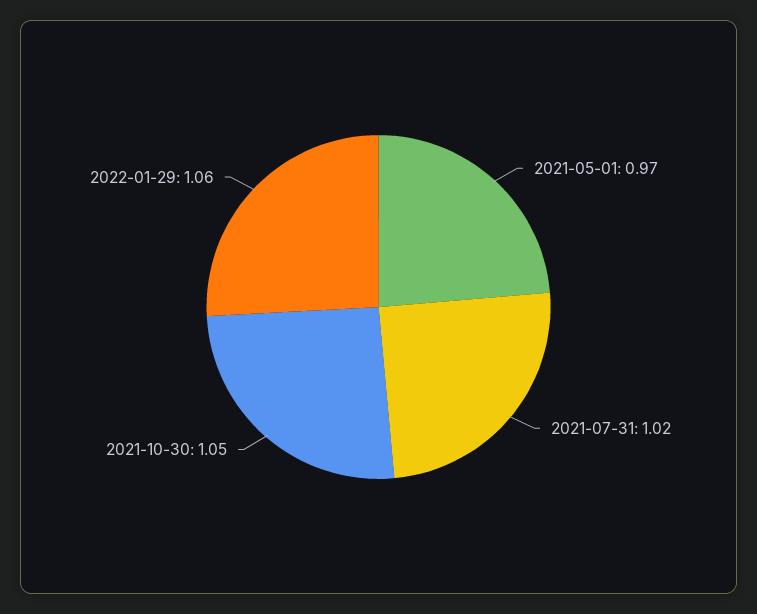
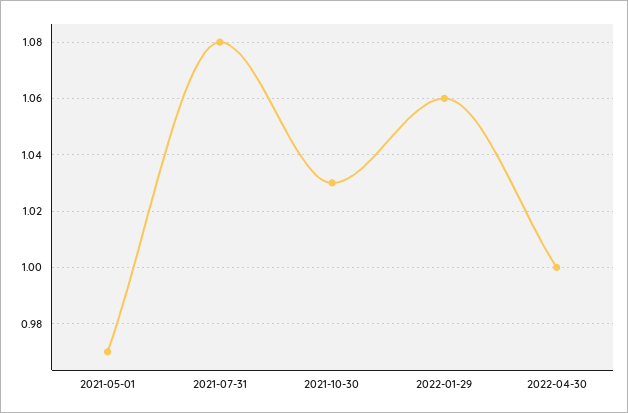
2021-07-31: 1.02 -> 1.08
2021-10-30: 1.05 -> 1.03
2022-04-30: none -> 1

